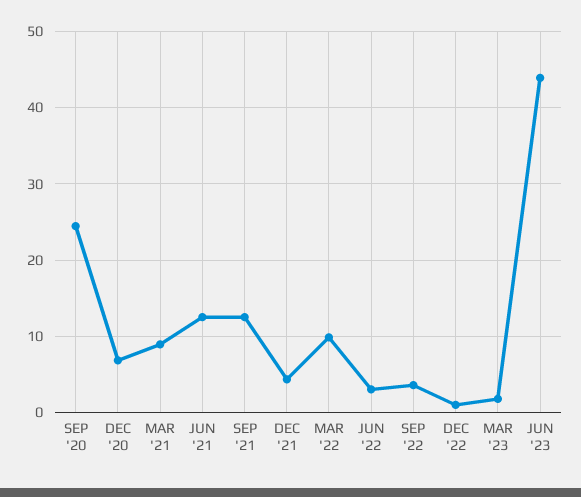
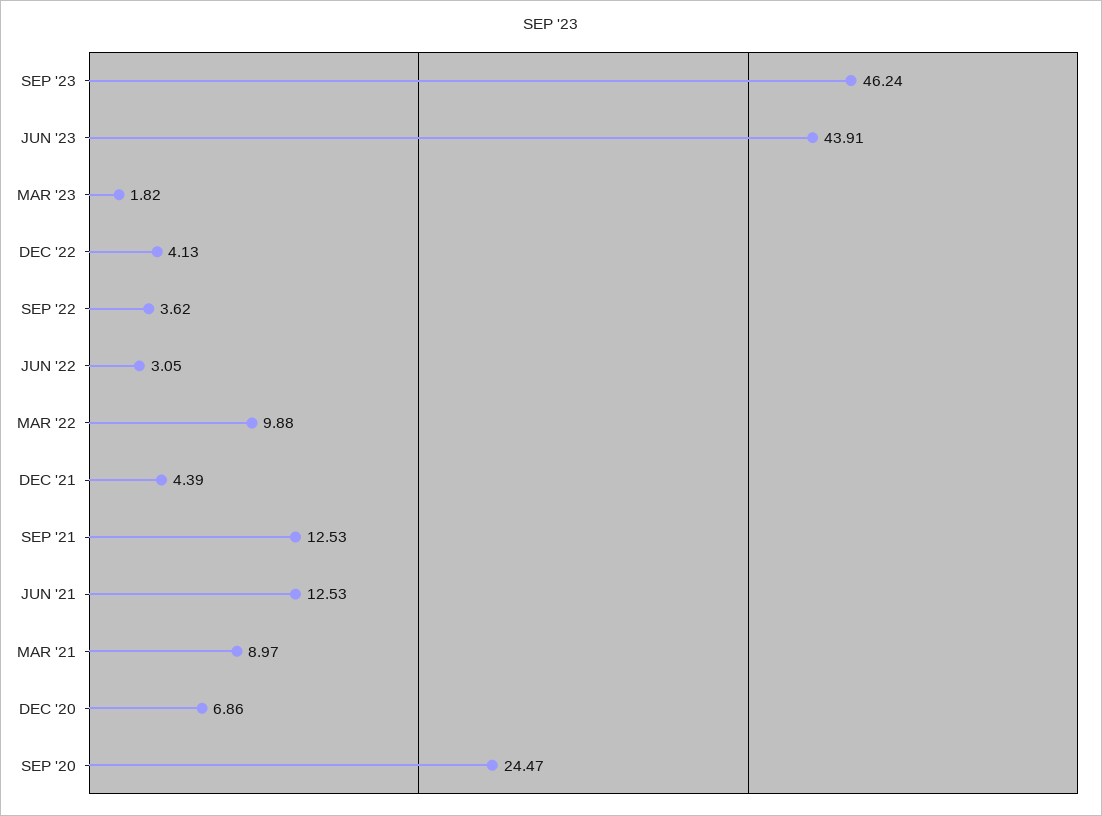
DEC '22: 1 -> 4.13
SEP '23: none -> 46.24

